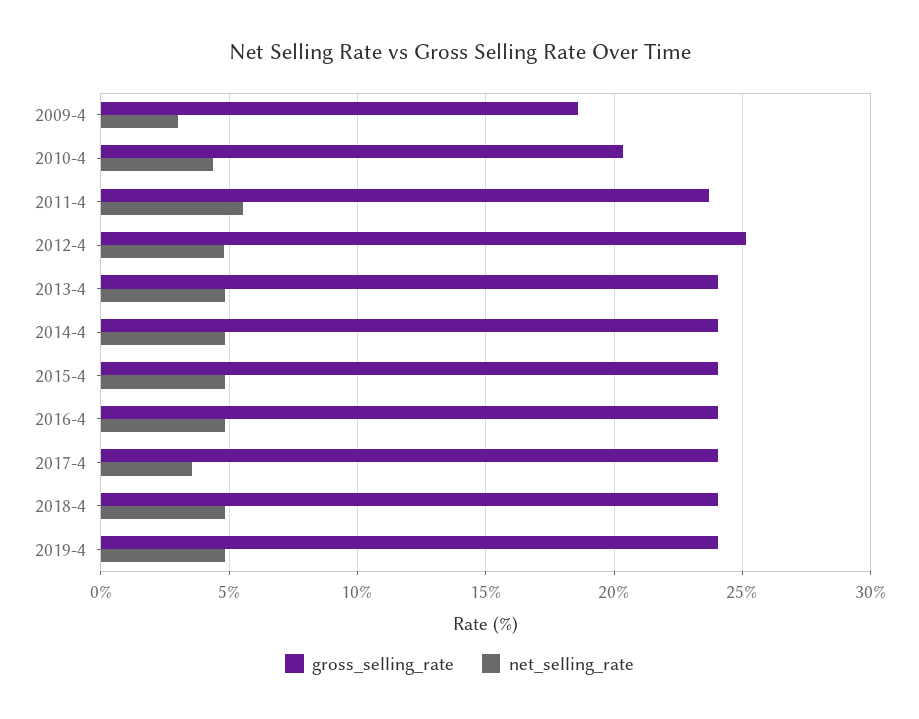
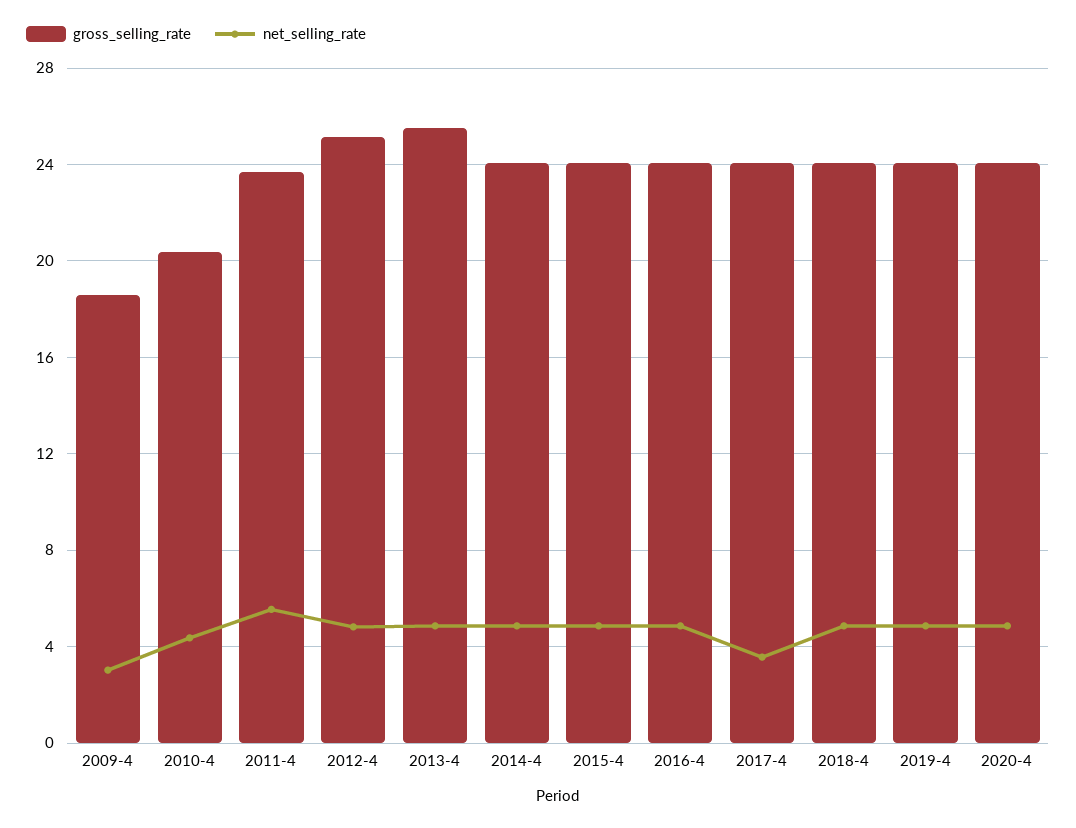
gross_selling_rate, 2013-4: 24 -> 25.5
gross_selling_rate, 2020-4: none -> 24
net_selling_rate, 2020-4: none -> 5

